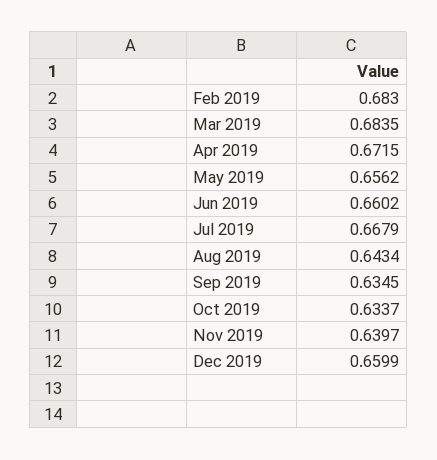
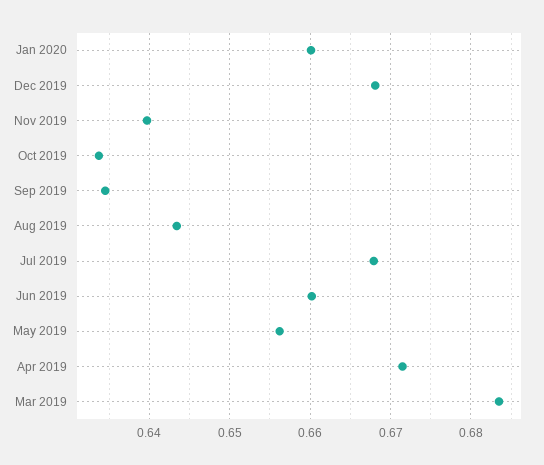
Feb 2019: 0.683 -> none
Dec 2019: 0.6599 -> 0.668
Jan 2020: none -> 0.66

